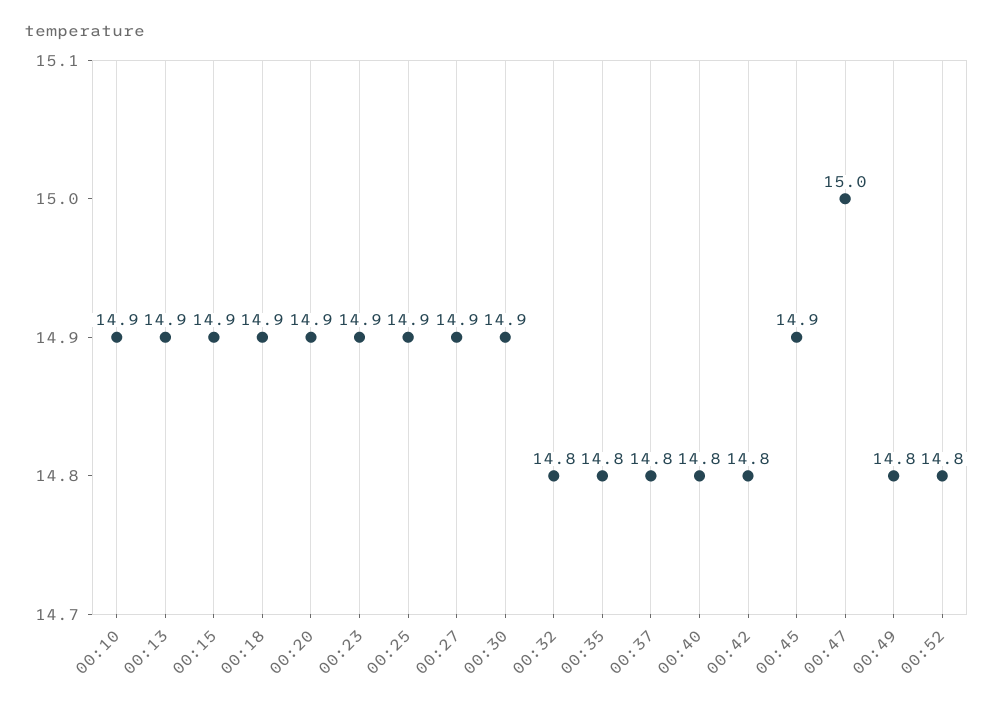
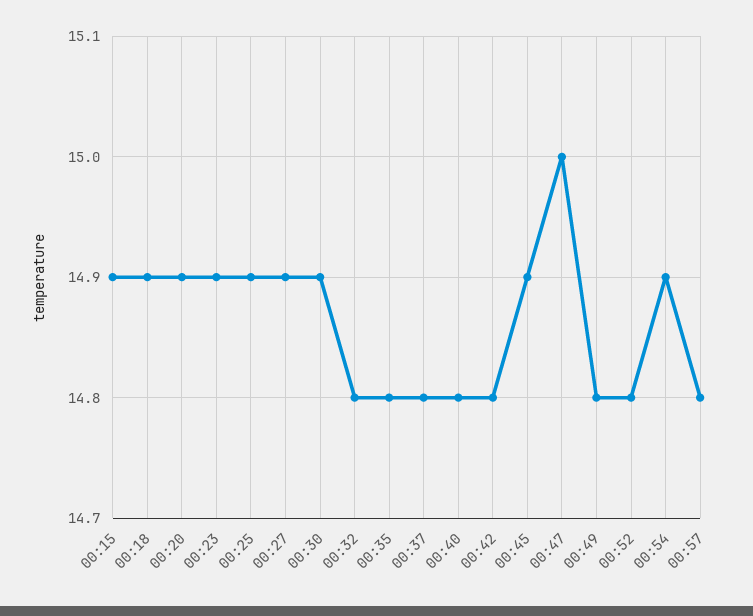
00:10: 14.9 -> none
00:13: 14.9 -> none
00:54: none -> 14.9
00:57: none -> 14.8

